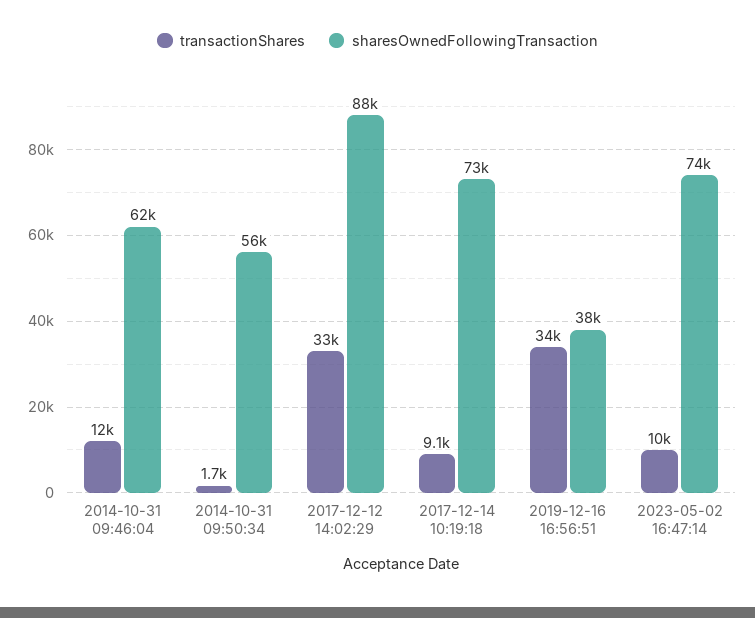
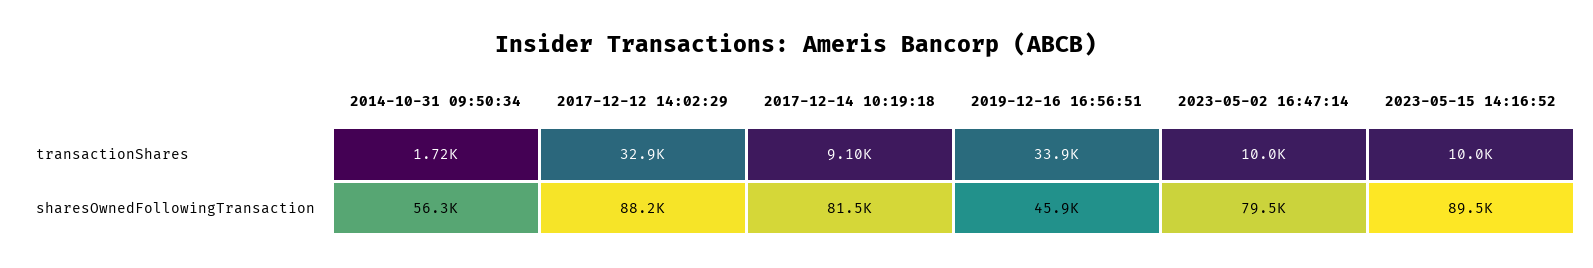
transactionShares, 2014-10-31 09:46:04: 12000 -> none
sharesOwnedFollowingTransaction, 2014-10-31 09:46:04: 62000 -> none
sharesOwnedFollowingTransaction, 2017-12-14 10:19:18: 73000 -> 81500
sharesOwnedFollowingTransaction, 2019-12-16 16:56:51: 38000 -> 45900
sharesOwnedFollowingTransaction, 2023-05-02 16:47:14: 74000 -> 79500
transactionShares, 2023-05-15 14:16:52: none -> 10000
sharesOwnedFollowingTransaction, 2023-05-15 14:16:52: none -> 89500

